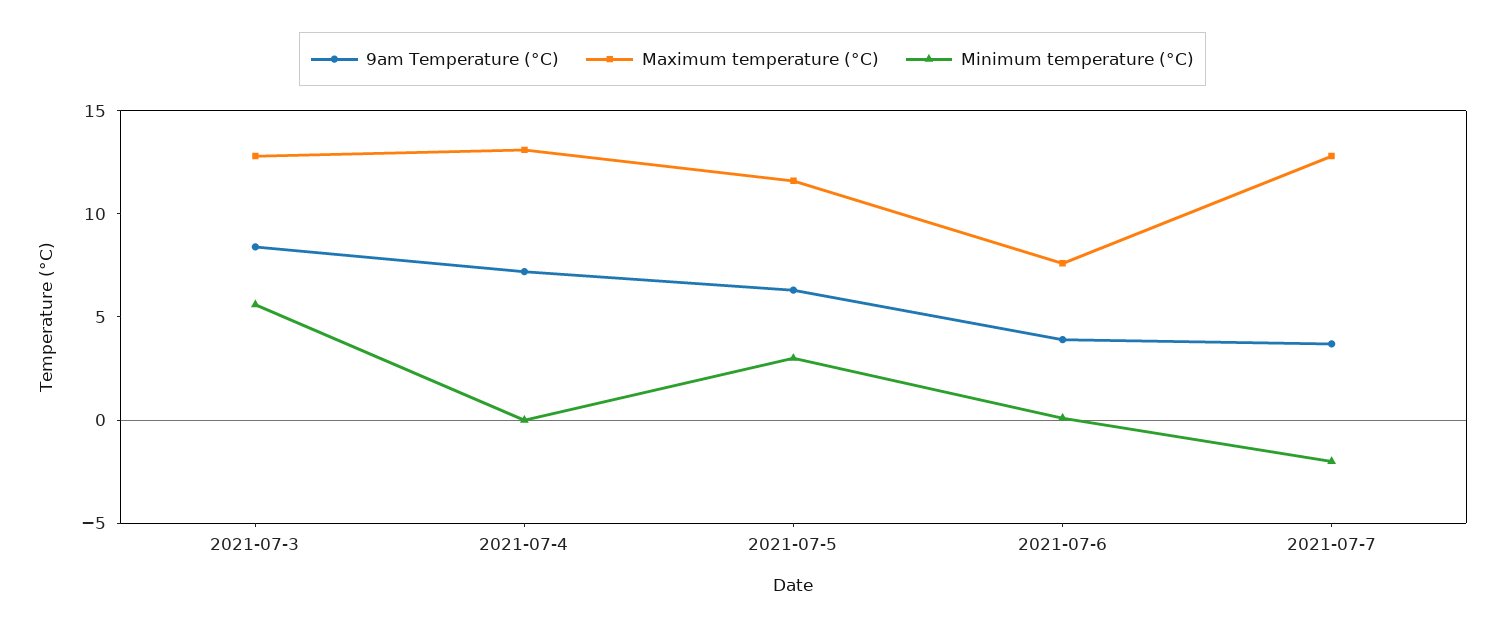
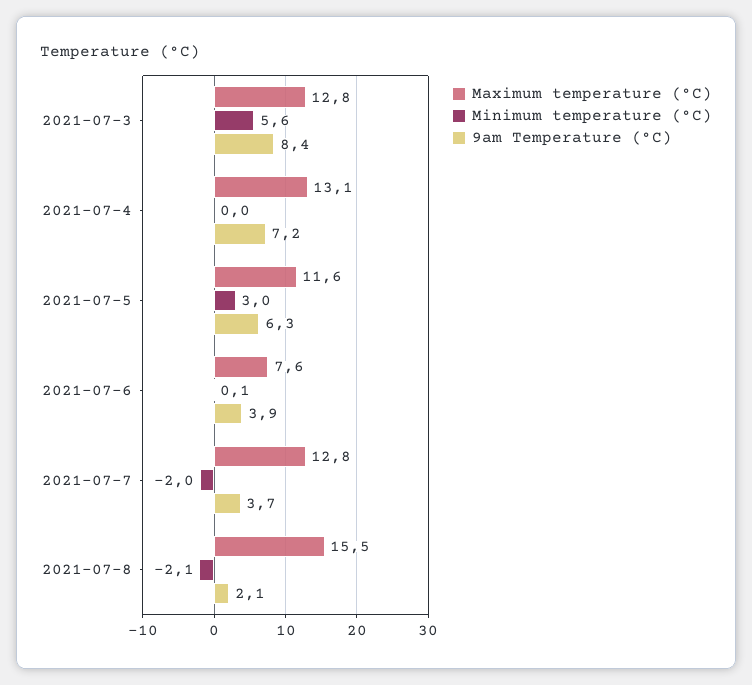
Maximum temperature (°C), 2021-07-8: none -> 15.5
Minimum temperature (°C), 2021-07-8: none -> -2.1
9am Temperature (°C), 2021-07-8: none -> 2.1

